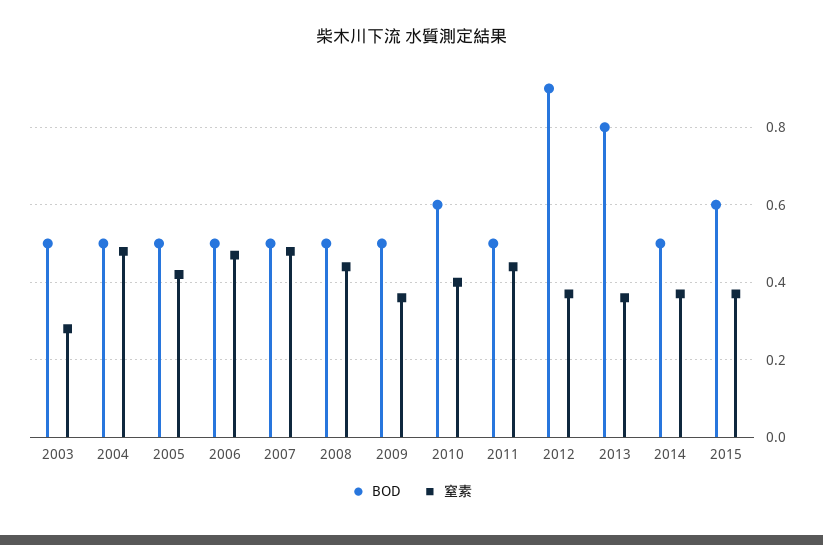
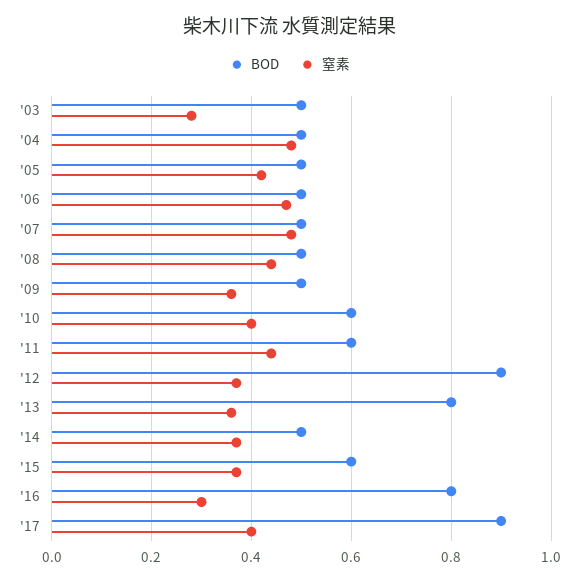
BOD, 2011: 0.5 -> 0.6
BOD, '16: none -> 0.8
窒素, '16: none -> 0.3
BOD, '17: none -> 0.9
窒素, '17: none -> 0.4

